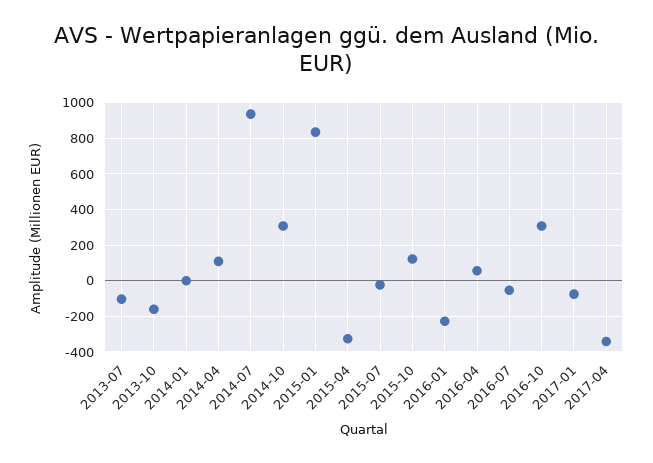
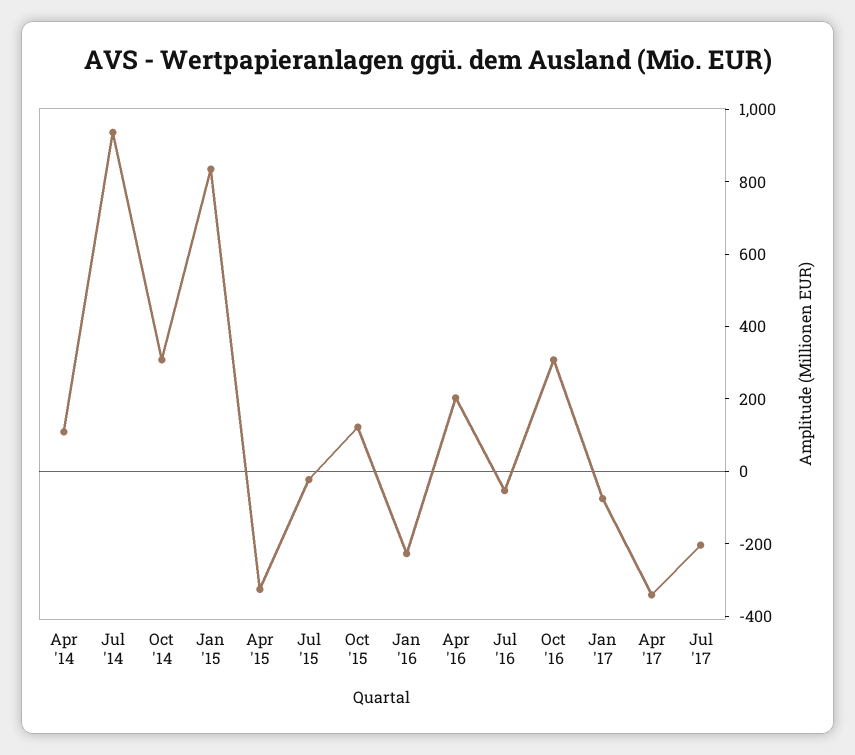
2013-07: -100 -> none
2013-10: -150 -> none
2014-01: 0 -> none
2016-04: 50 -> 200
Jul '17: none -> -200

